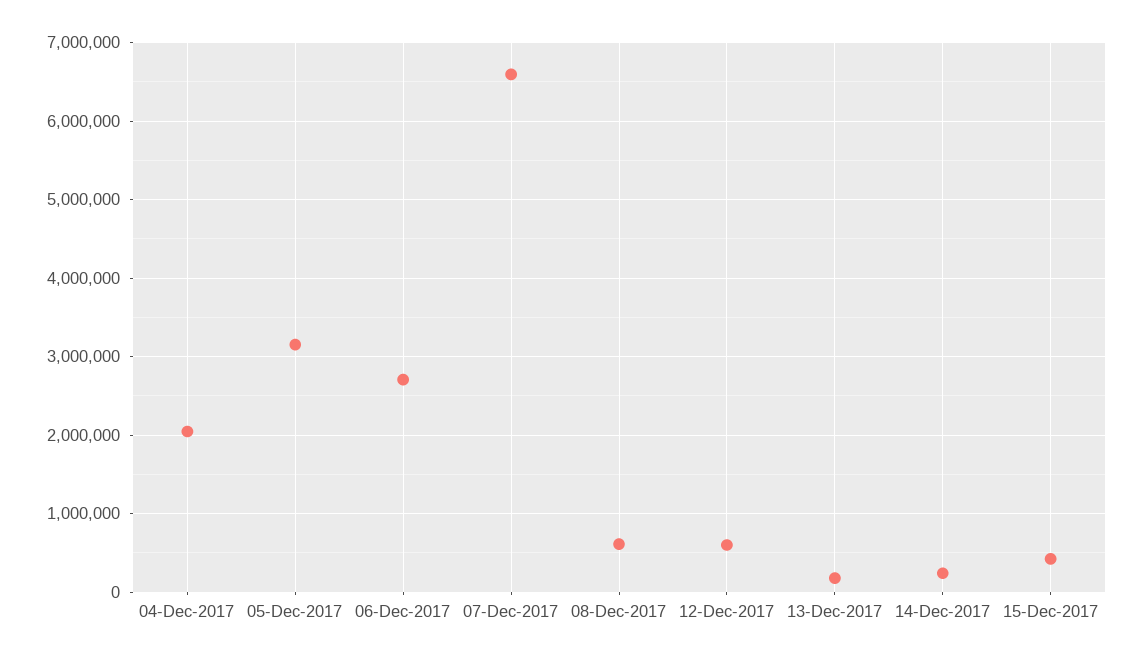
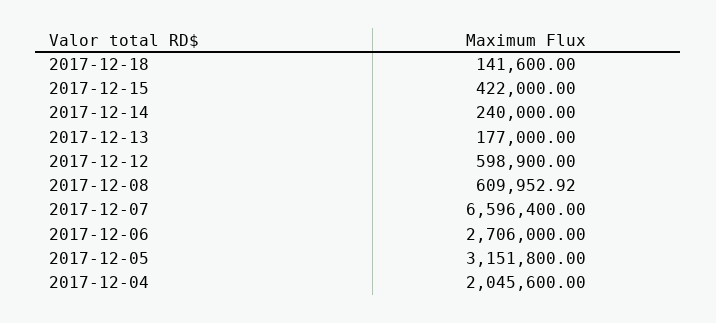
2017-12-18: none -> 141600

